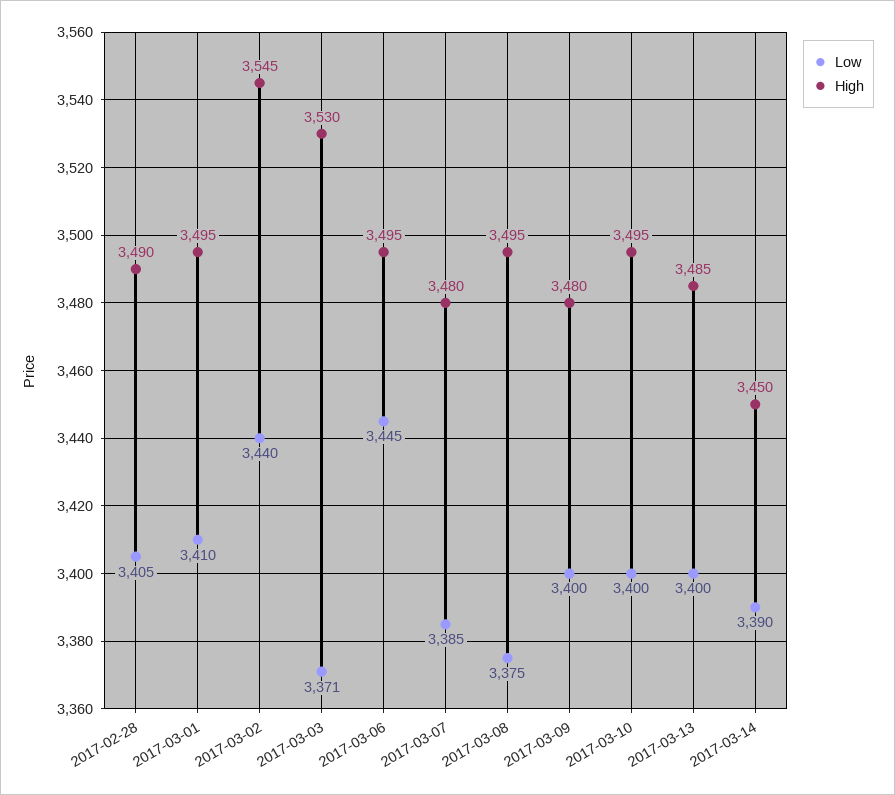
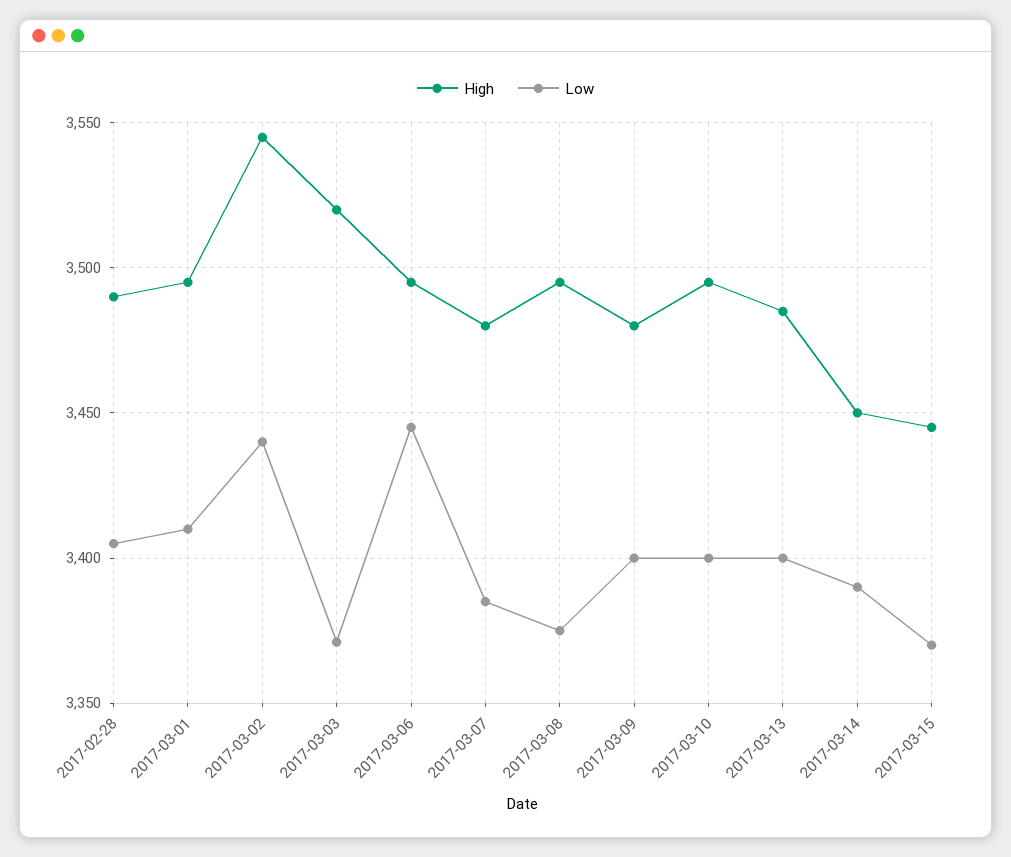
High, 2017-03-03: 3530 -> 3520
High, 2017-03-15: none -> 3445
Low, 2017-03-15: none -> 3370

